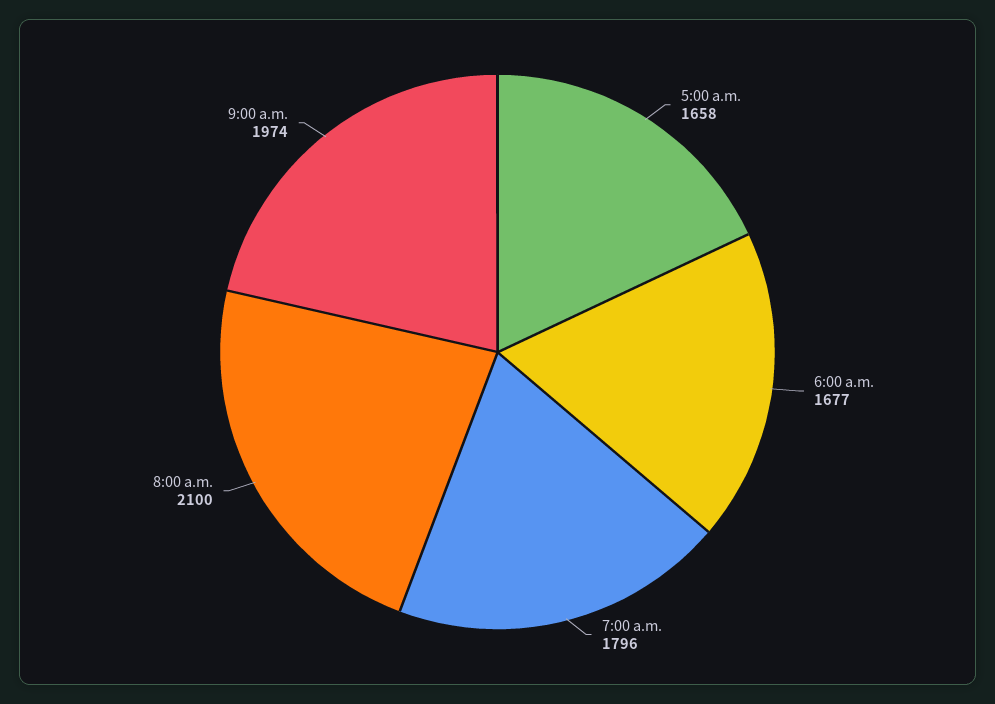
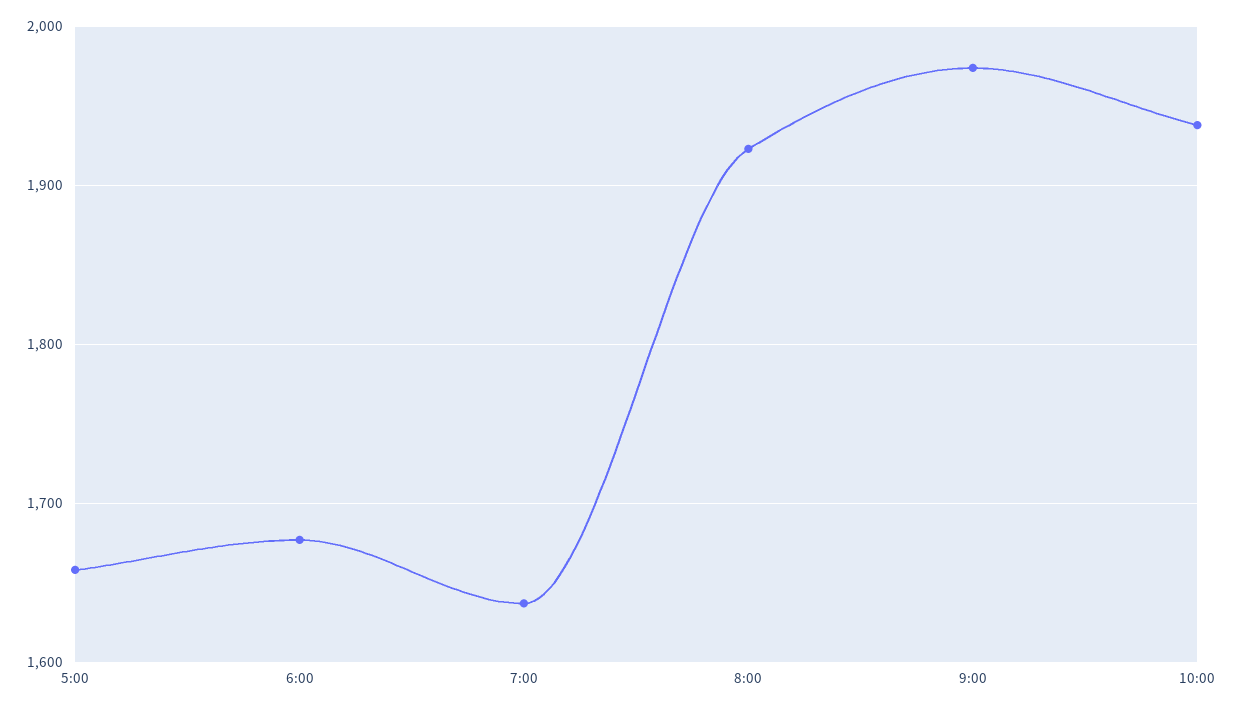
7:00 a.m.: 1796 -> 1640
8:00 a.m.: 2100 -> 1920
10:00: none -> 1940

